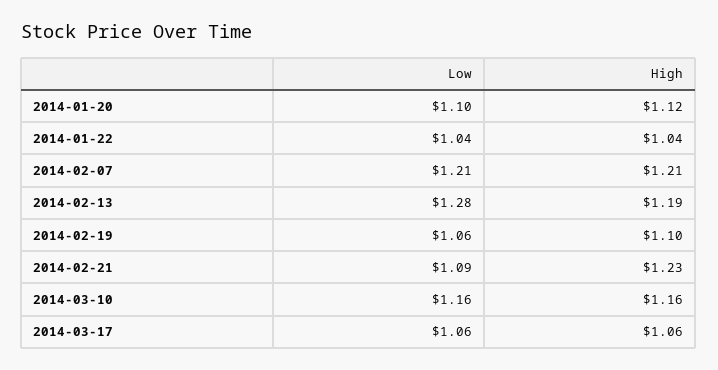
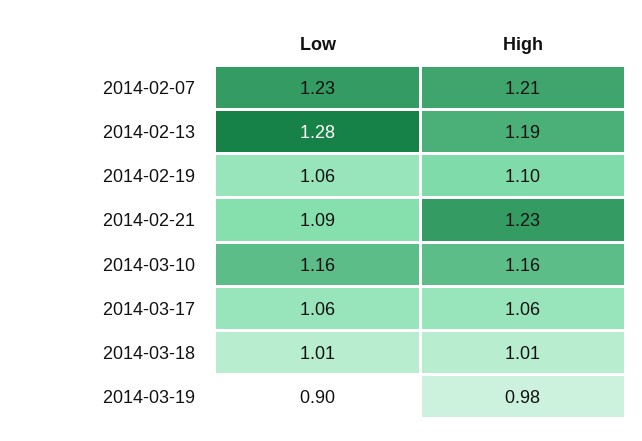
Low, 2014-01-20: 1.1 -> none
High, 2014-01-20: 1.12 -> none
Low, 2014-01-22: 1.04 -> none
High, 2014-01-22: 1.04 -> none
Low, 2014-02-07: 1.21 -> 1.23
Low, 2014-03-18: none -> 1.01
High, 2014-03-18: none -> 1.01
Low, 2014-03-19: none -> 0.9
High, 2014-03-19: none -> 0.98

